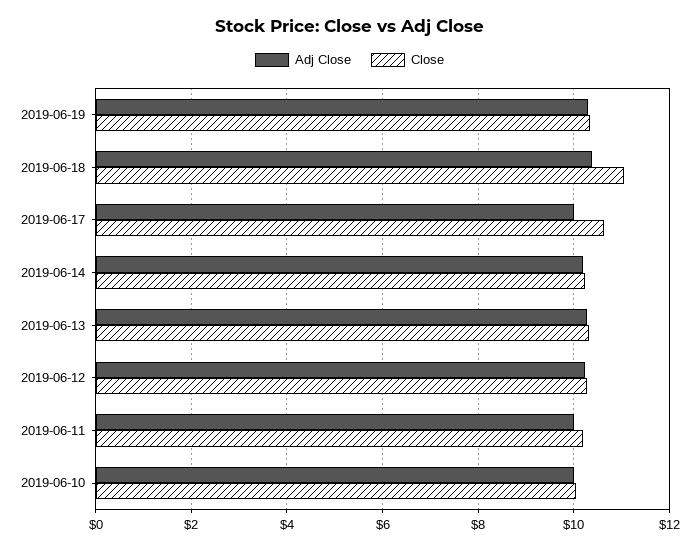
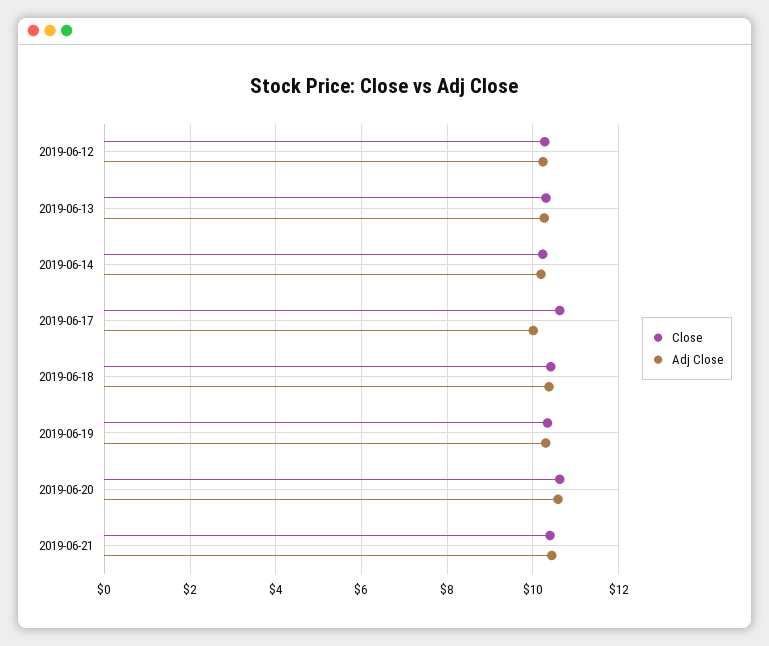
Close, 2019-06-18: 11 -> 10.4
Adj Close, 2019-06-11: 10 -> none
Close, 2019-06-11: 10.2 -> none
Adj Close, 2019-06-10: 10 -> none
Close, 2019-06-10: 10 -> none
Close, 2019-06-20: none -> 10.6
Adj Close, 2019-06-20: none -> 10.6
Close, 2019-06-21: none -> 10.4
Adj Close, 2019-06-21: none -> 10.4

